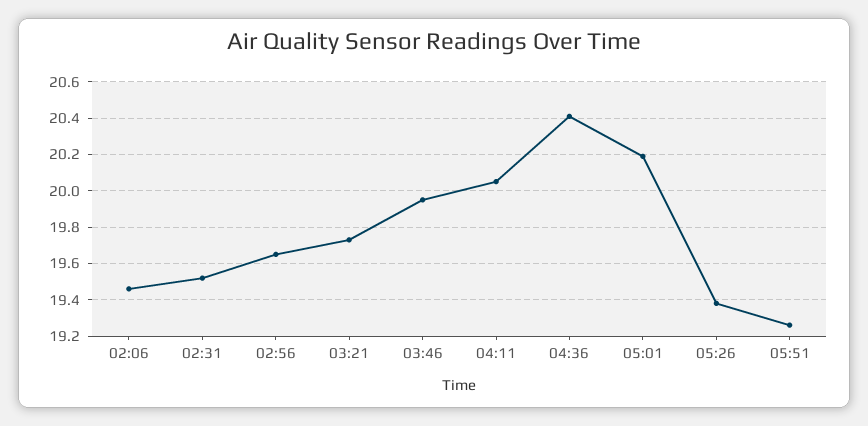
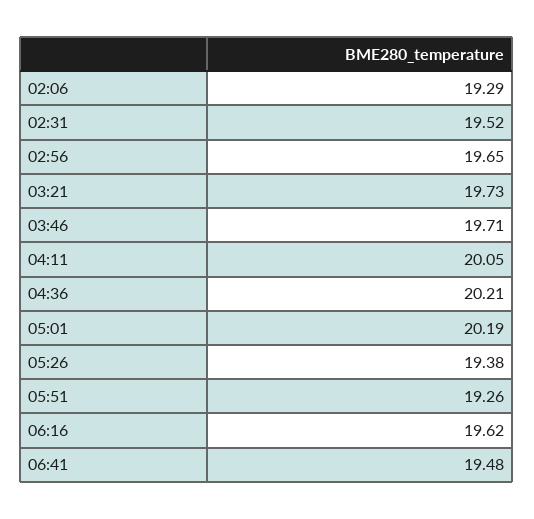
02:06: 19.45 -> 19.29
03:46: 19.95 -> 19.71
04:36: 20.4 -> 20.21
06:16: none -> 19.62
06:41: none -> 19.48

